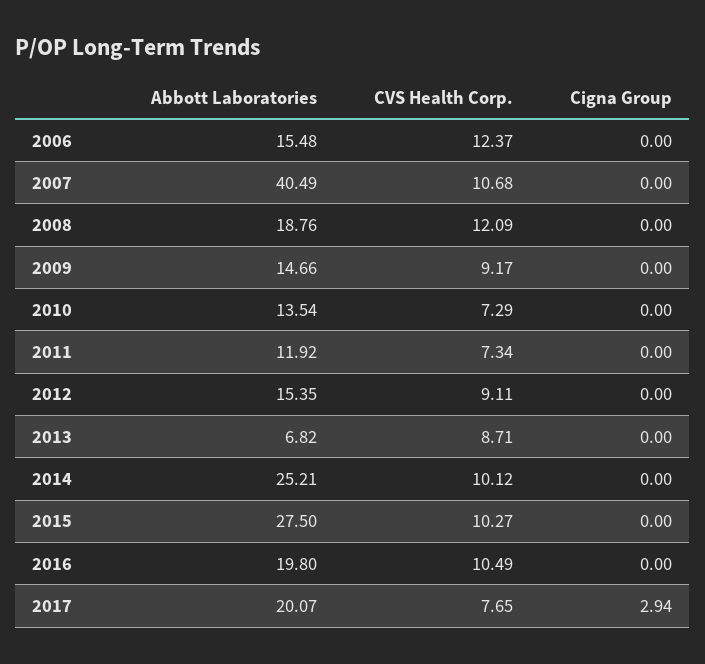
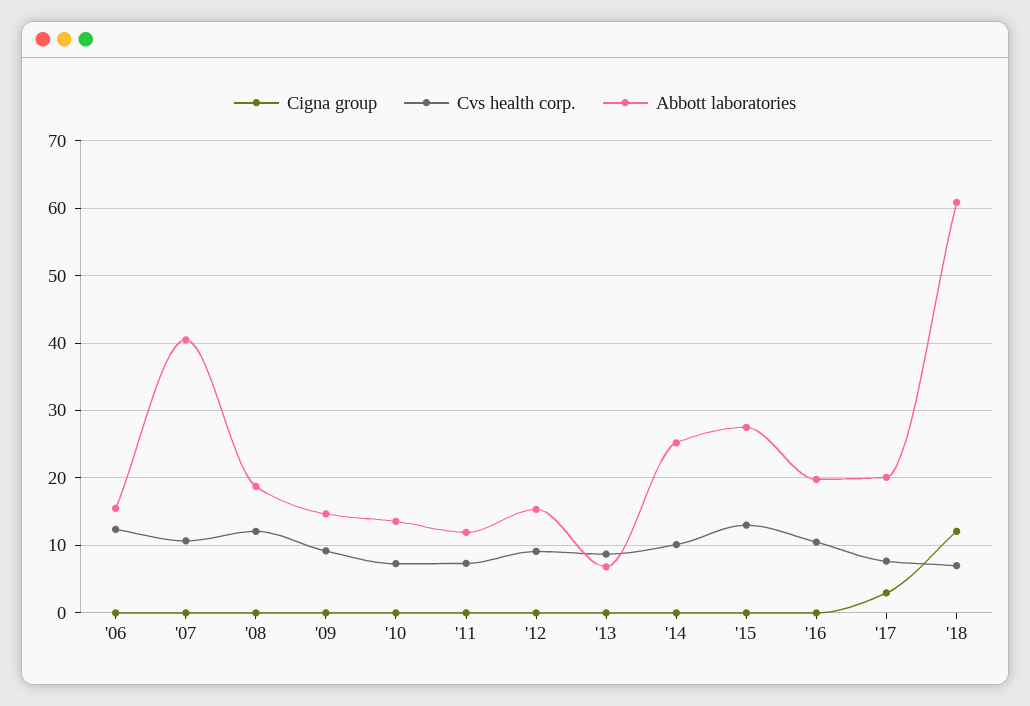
CVS Health Corp., 2015: 10.27 -> 13
Cigna Group, '18: none -> 12
CVS Health Corp., '18: none -> 7
Abbott Laboratories, '18: none -> 61

